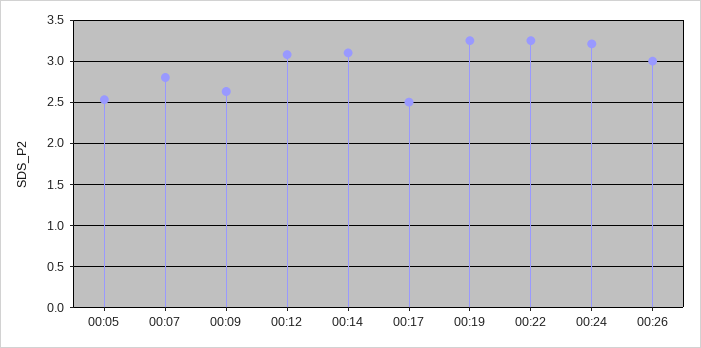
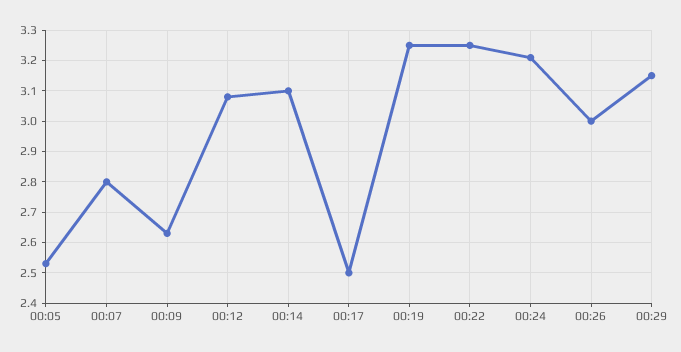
00:29: none -> 3.15

